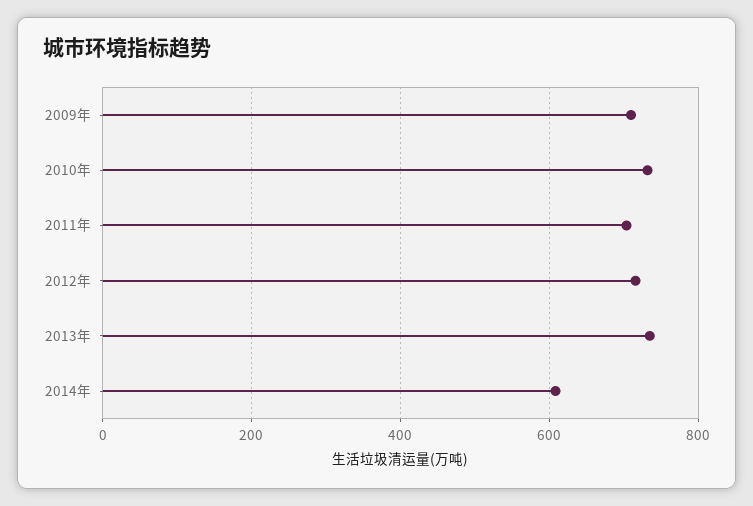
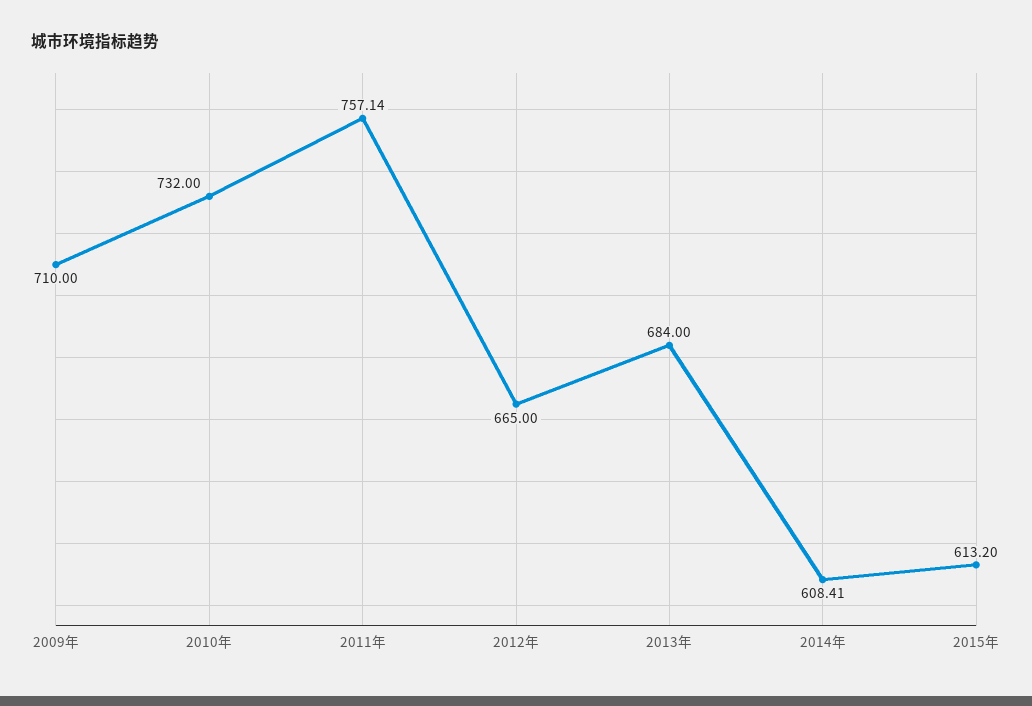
2011年: 700 -> 757.14
2012年: 720 -> 665
2013年: 740 -> 684
2015年: none -> 613.2

